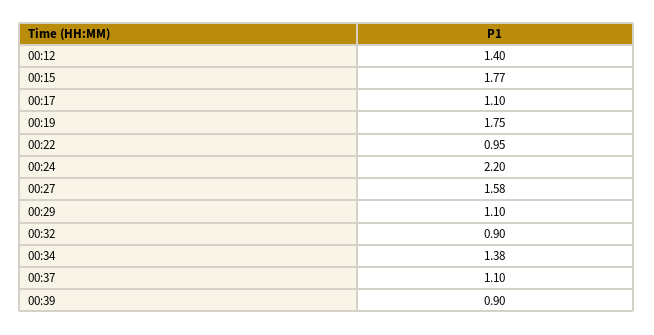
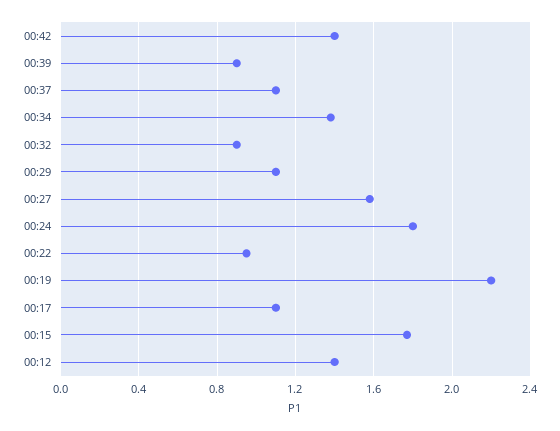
00:19: 1.75 -> 2.2
00:24: 2.2 -> 1.8
00:42: none -> 1.4

